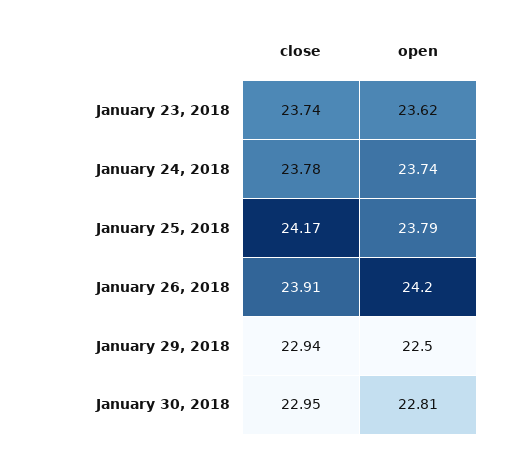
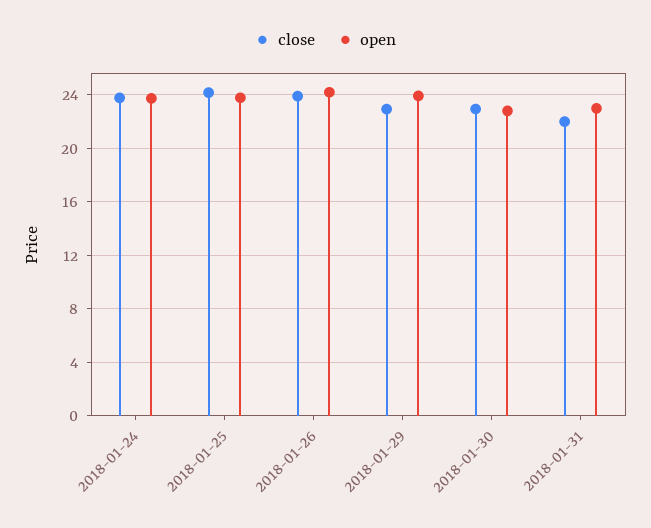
close, January 23, 2018: 23.74 -> none
open, January 23, 2018: 23.62 -> none
open, January 29, 2018: 22.5 -> 24
close, 2018-01-31: none -> 22
open, 2018-01-31: none -> 23

